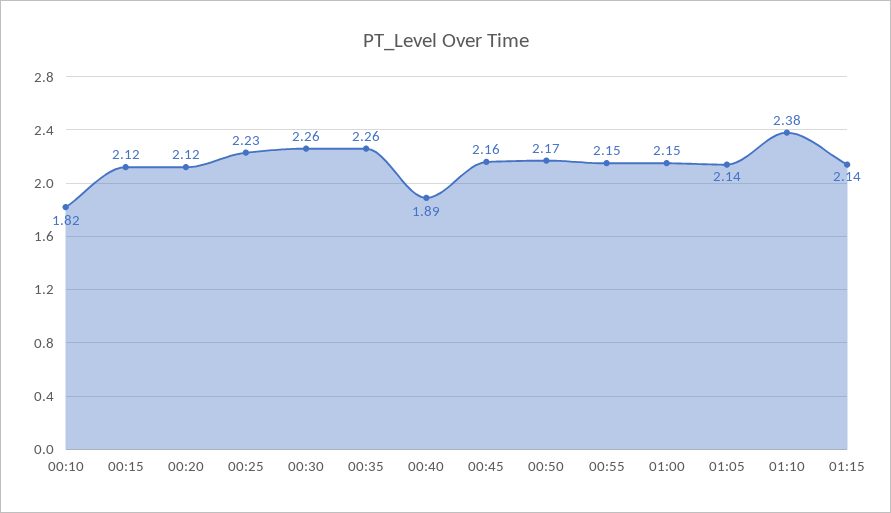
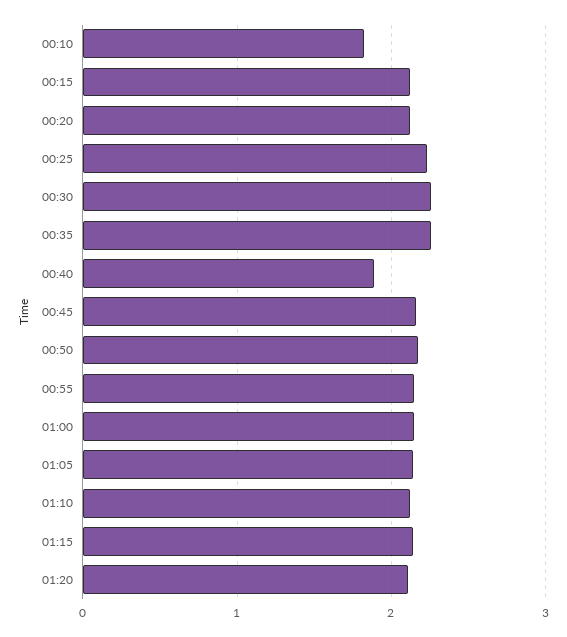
01:10: 2.38 -> 2.1
01:20: none -> 2.1

